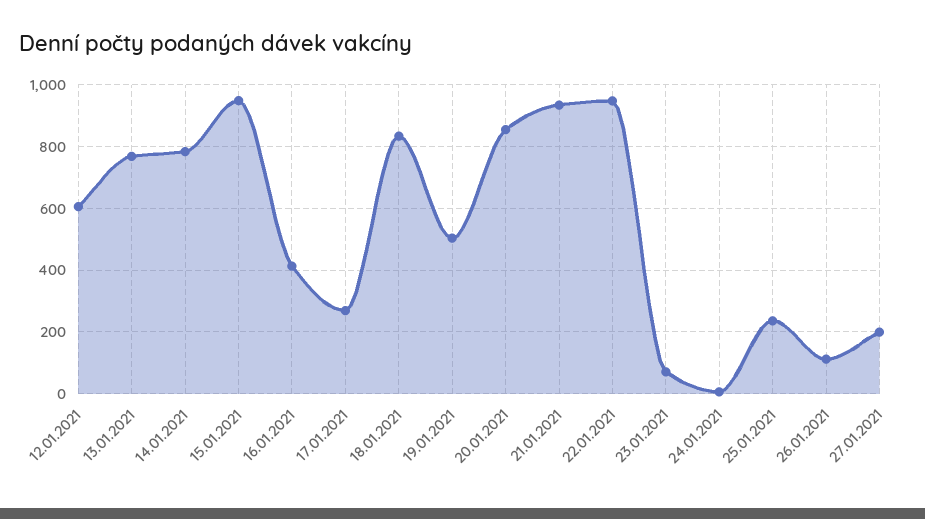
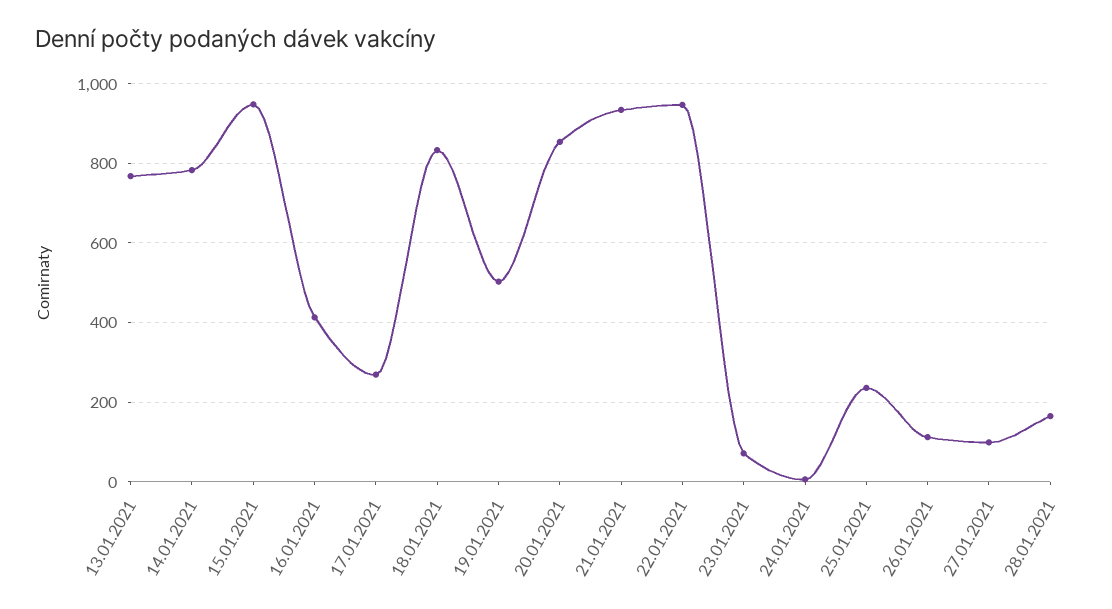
12.01.2021: 600 -> none
27.01.2021: 200 -> 100
28.01.2021: none -> 160

